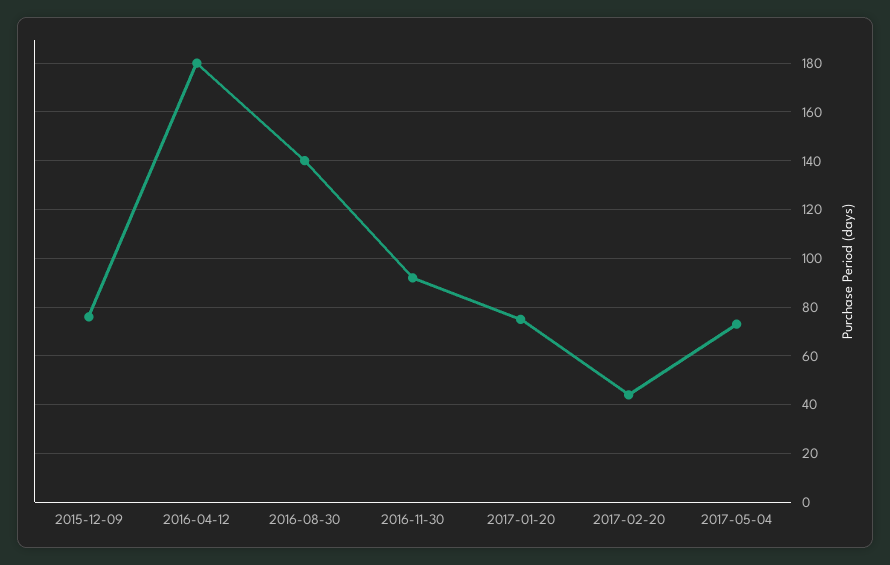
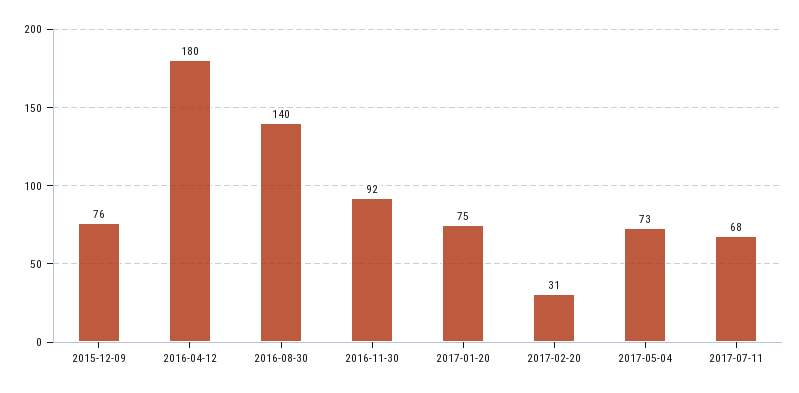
2017-02-20: 45 -> 31
2017-07-11: none -> 68

